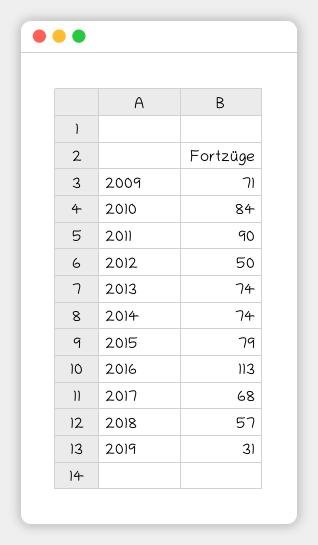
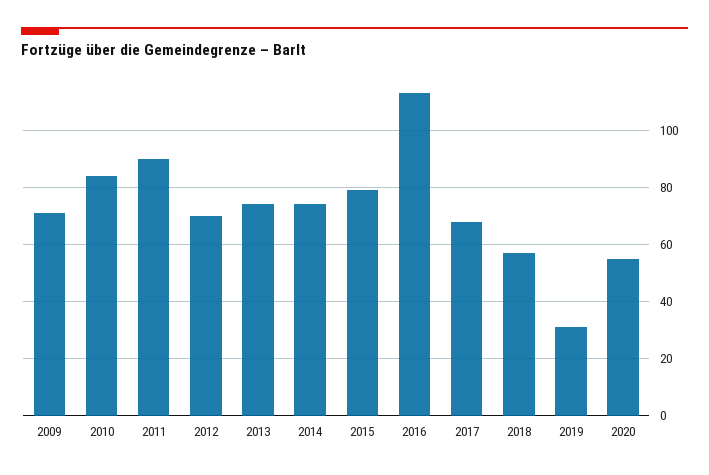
2012: 50 -> 70
2020: none -> 55

